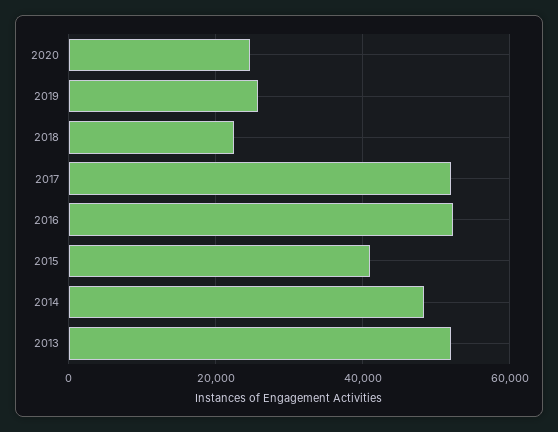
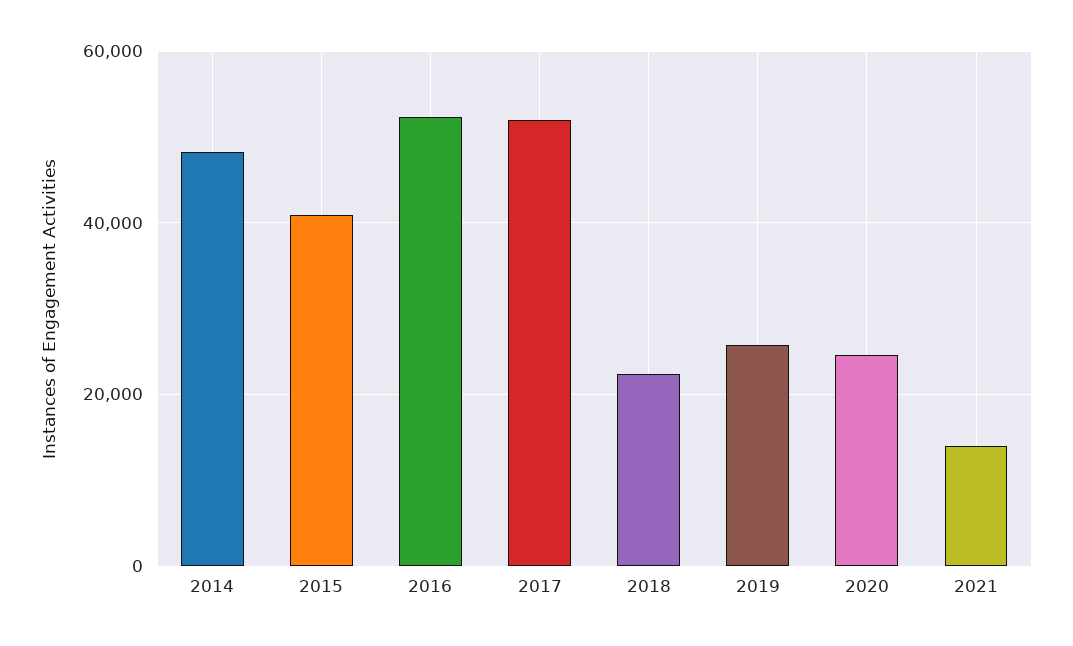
2013: 52000 -> none
2021: none -> 14000

